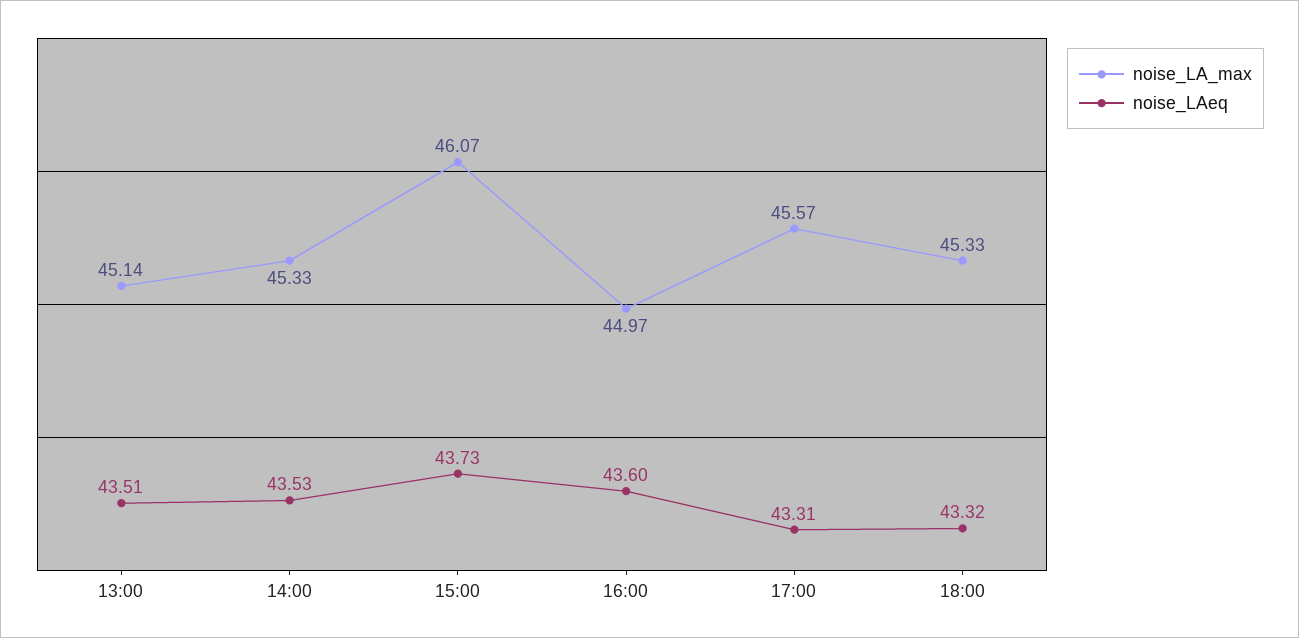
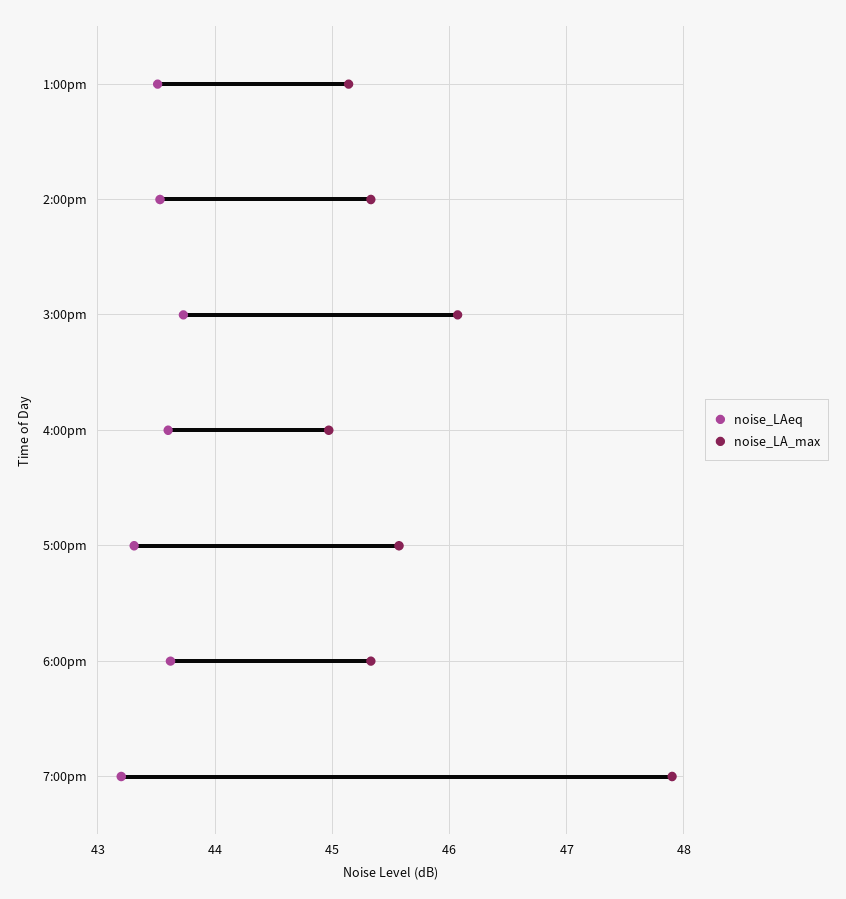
noise_LAeq, 18:00: 43.32 -> 43.6
noise_LAeq, 7:00pm: none -> 43.2
noise_LA_max, 7:00pm: none -> 47.9

